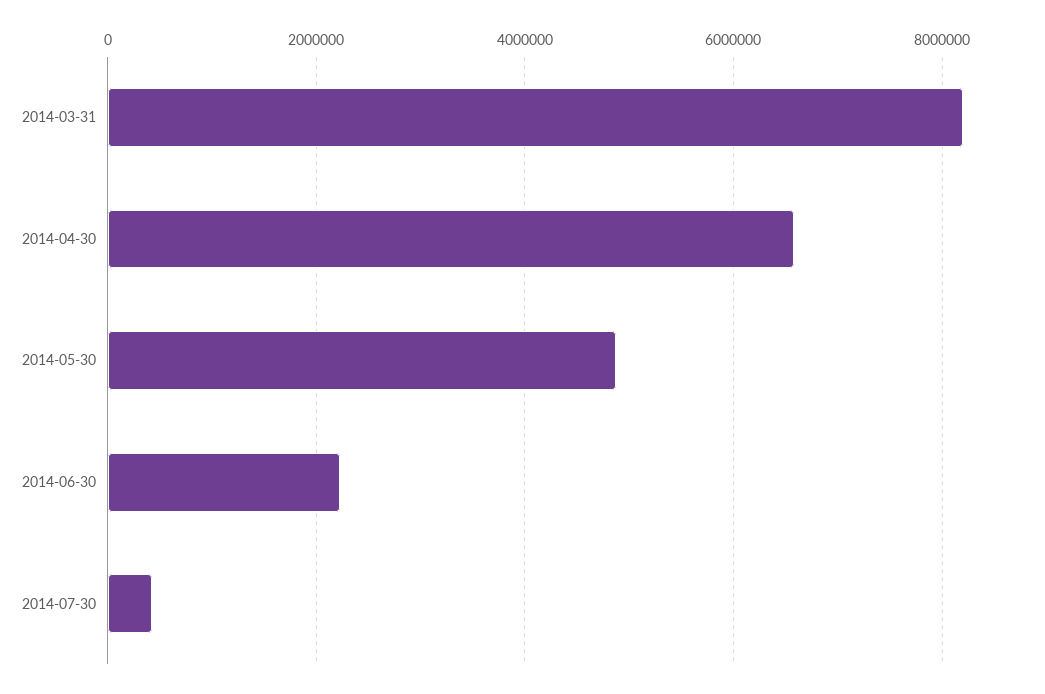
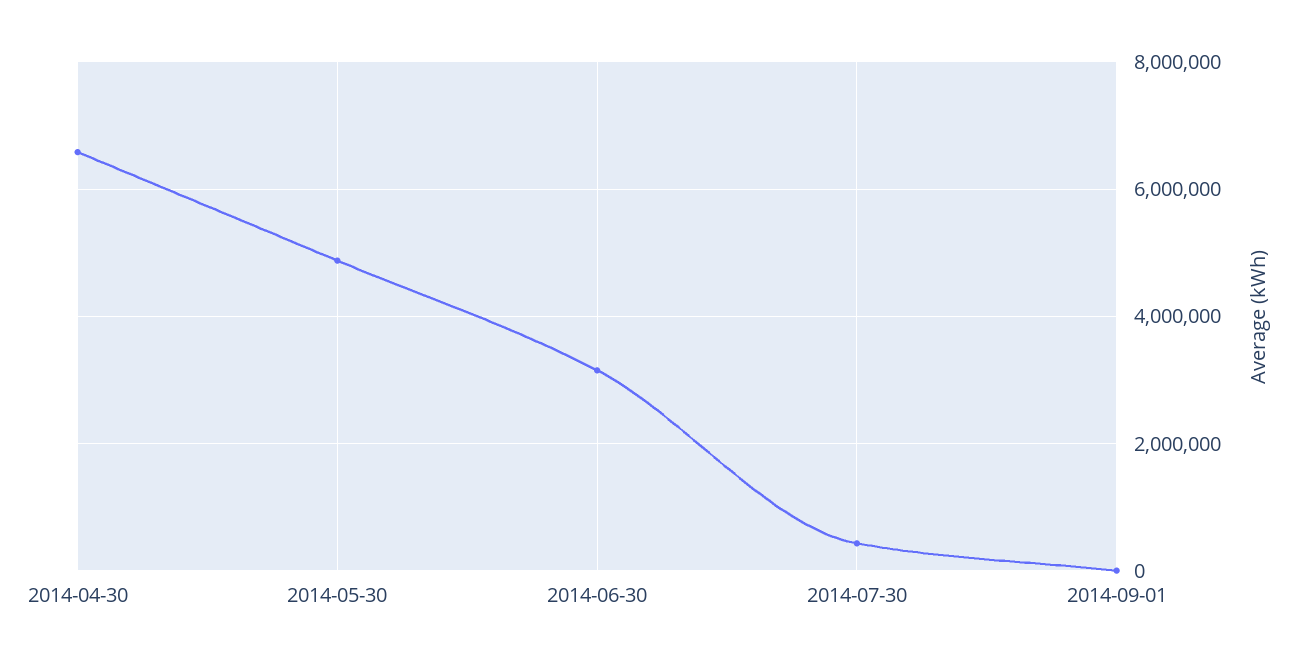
2014-03-31: 8200000 -> none
2014-06-30: 2200000 -> 3200000
2014-09-01: none -> 0

